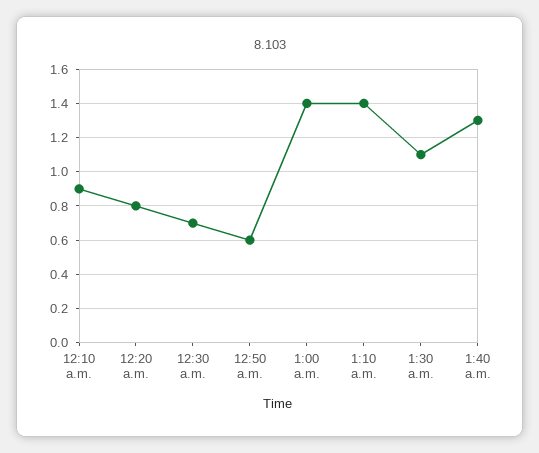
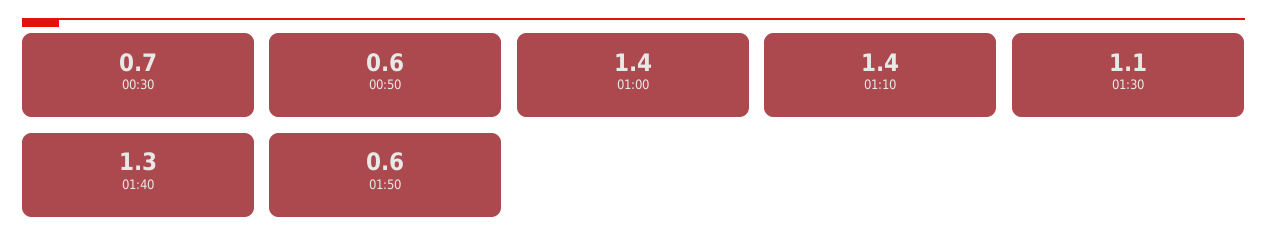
12:10 a.m.: 0.9 -> none
12:20 a.m.: 0.8 -> none
01:50: none -> 0.6

